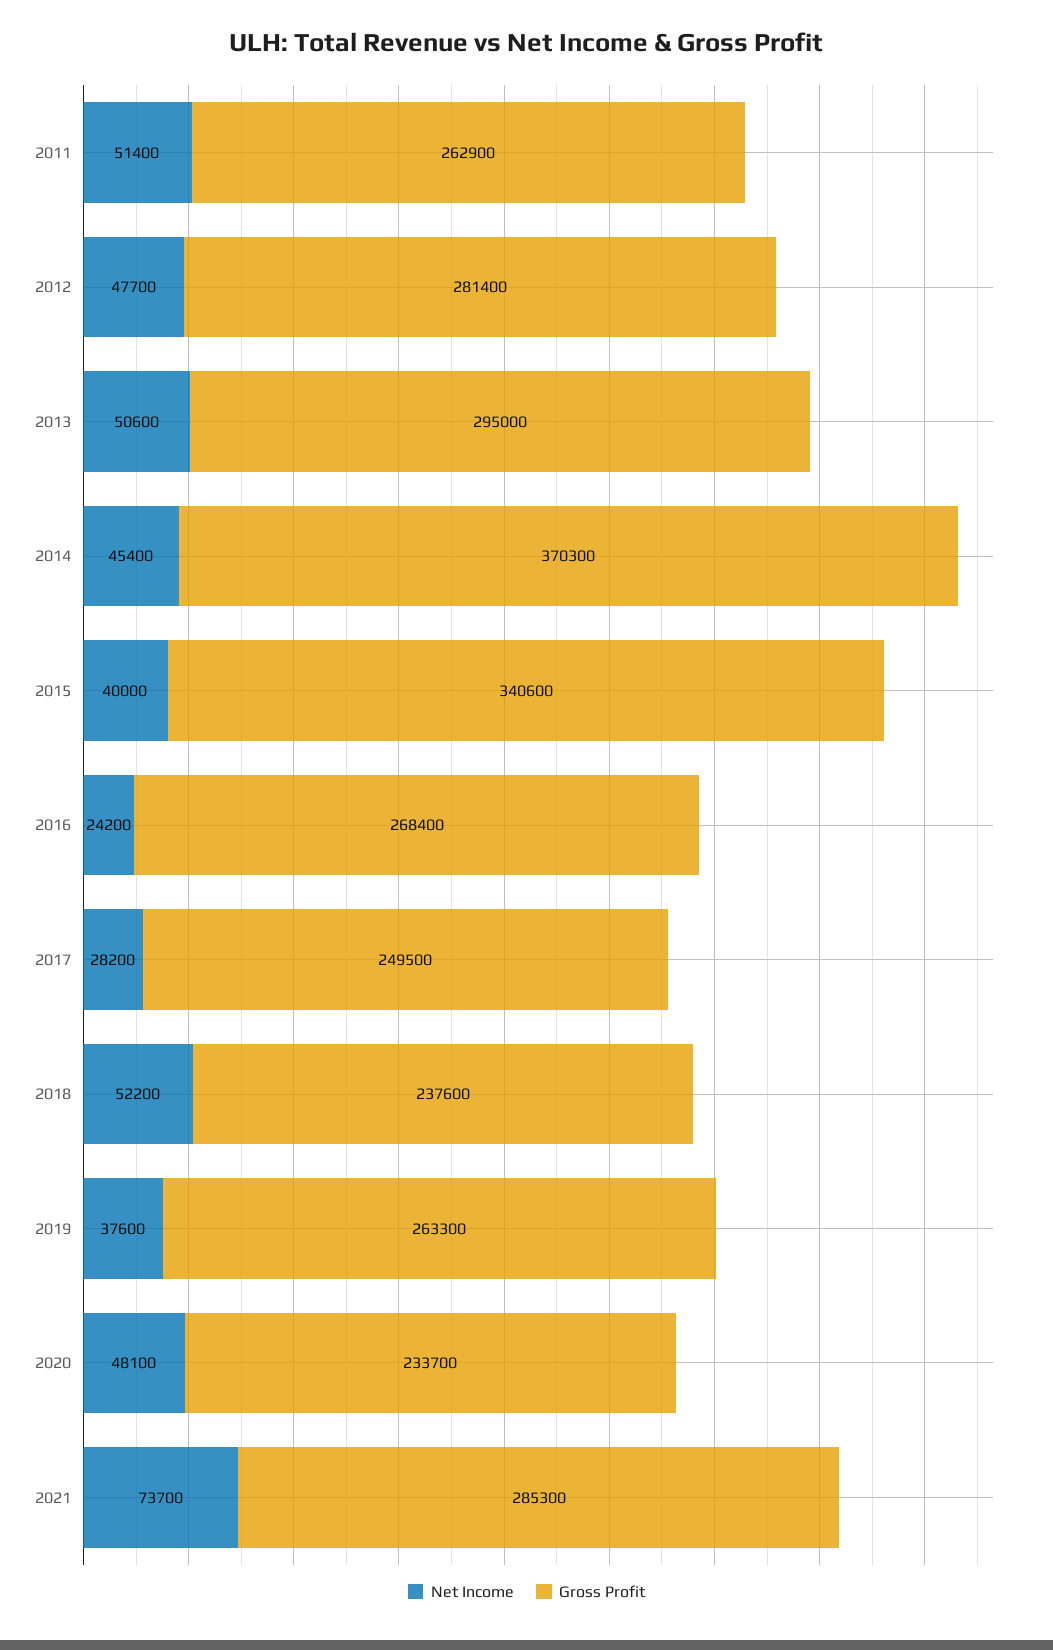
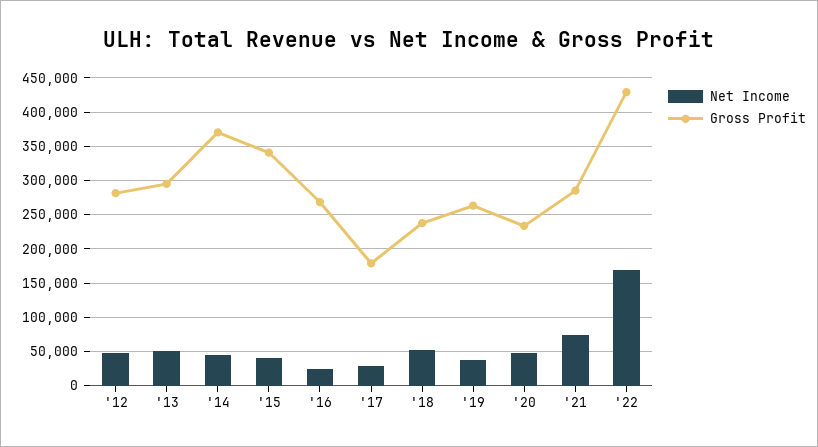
Net Income, 2011: 51400 -> none
Gross Profit, 2011: 262900 -> none
Gross Profit, 2017: 249500 -> 180000
Net Income, '22: none -> 170000
Gross Profit, '22: none -> 430000

